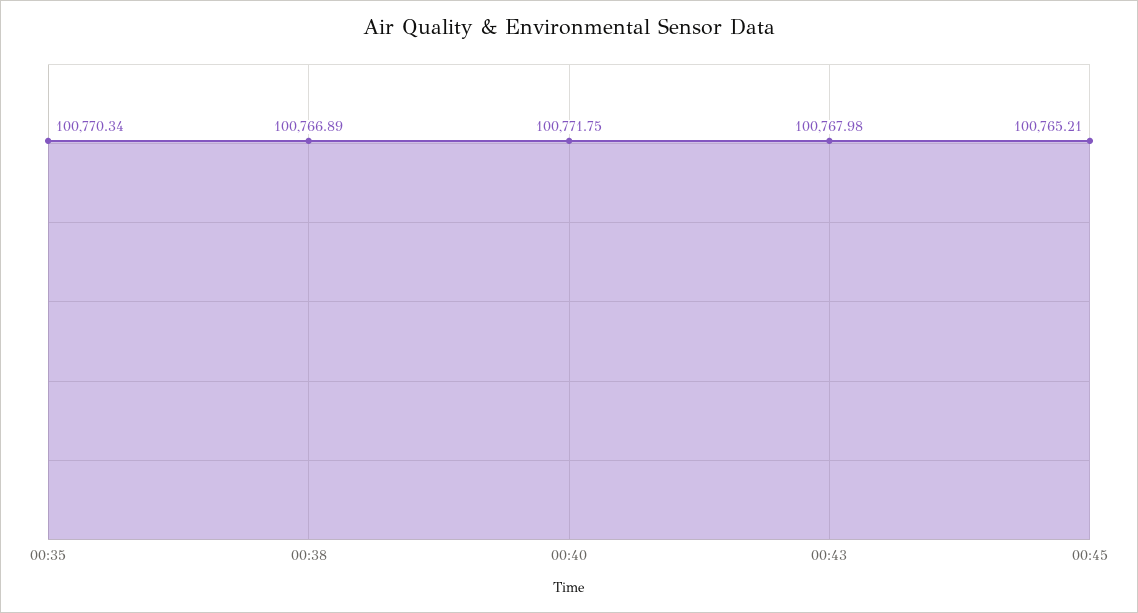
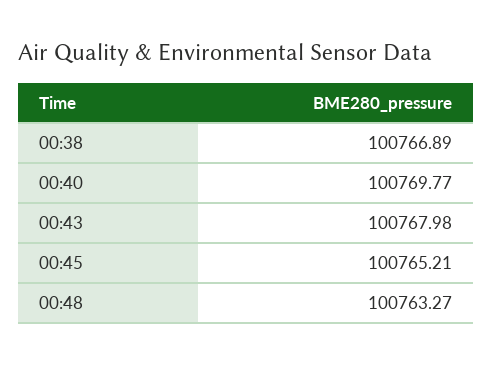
00:35: 100770.34 -> none
00:40: 100771.75 -> 100769.77
00:48: none -> 100763.27

